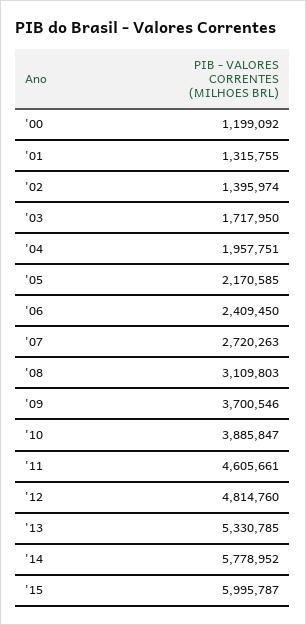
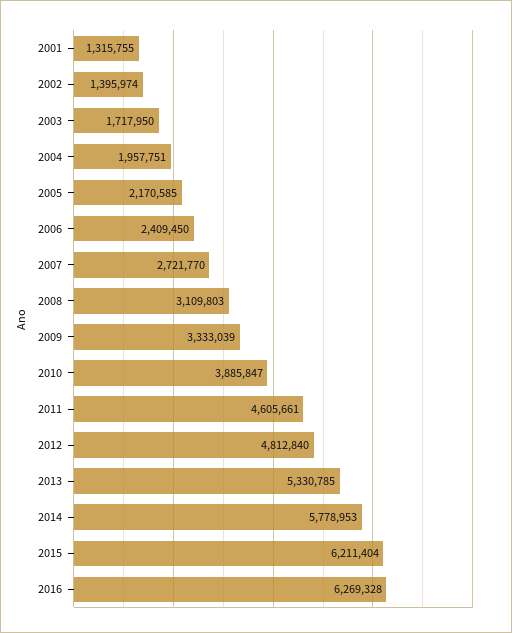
'00: 1199092 -> none
'07: 2720263 -> 2721770
'09: 3700546 -> 3333039
'12: 4814760 -> 4812840
'14: 5778952 -> 5778953
'15: 5995787 -> 6211404
2016: none -> 6269328

